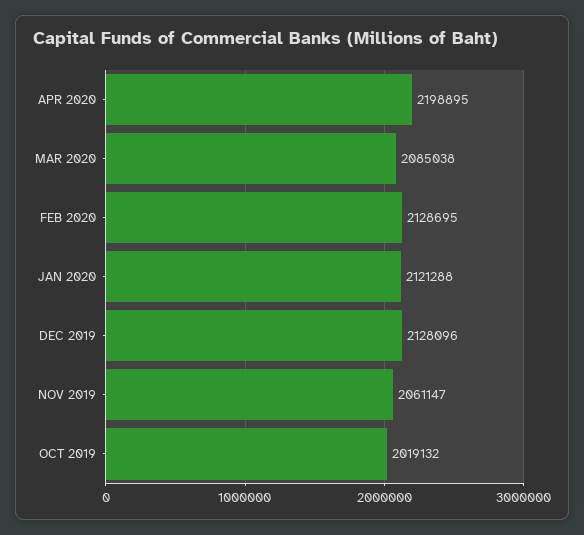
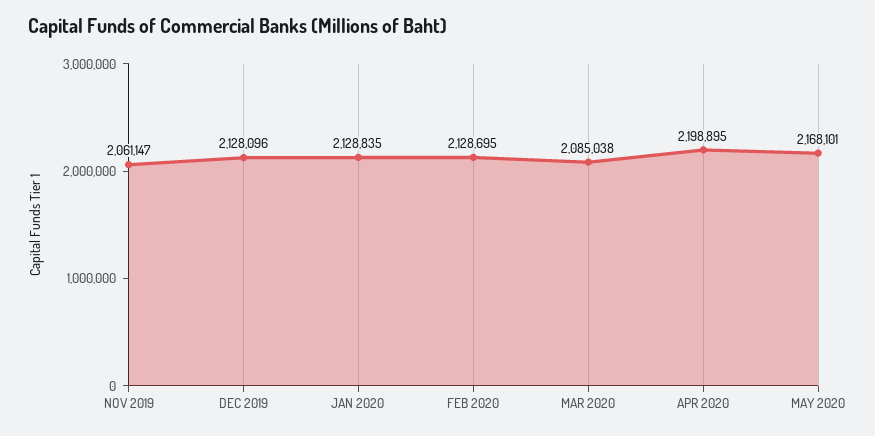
JAN 2020: 2121288 -> 2128835
OCT 2019: 2019132 -> none
MAY 2020: none -> 2168101

